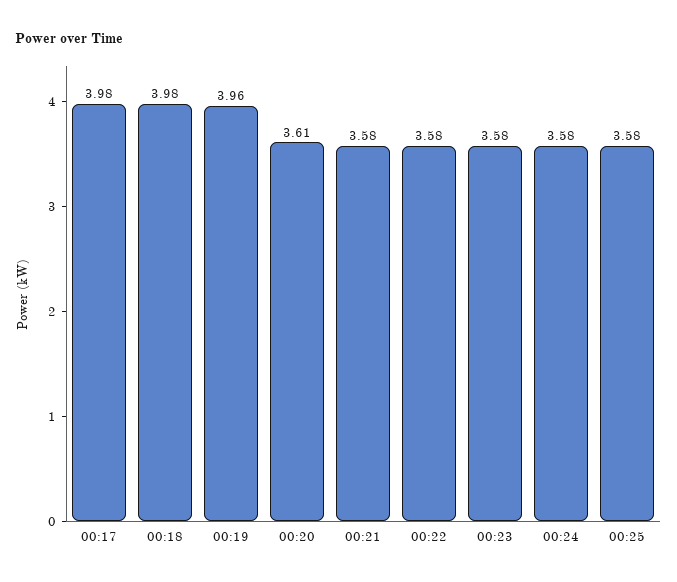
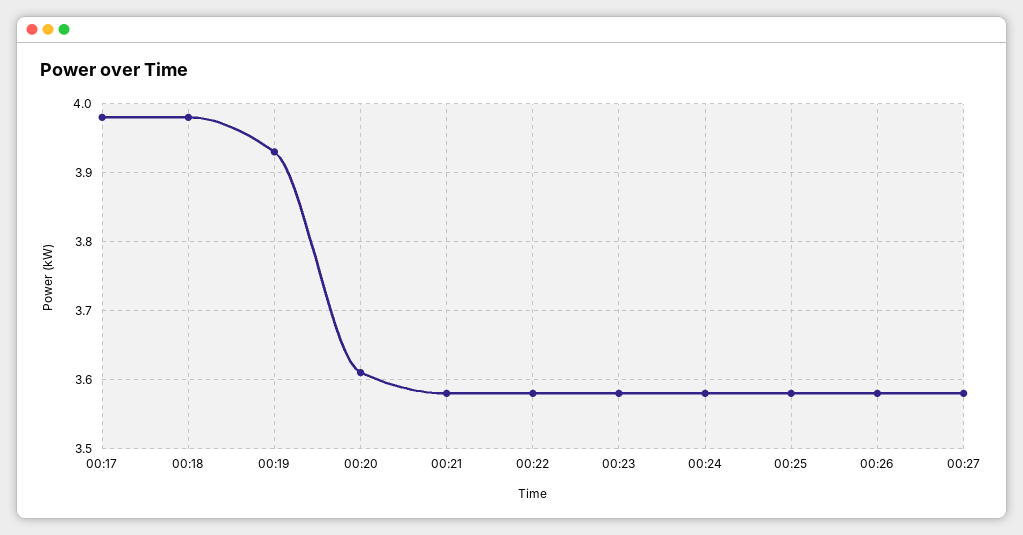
00:19: 3.96 -> 3.93
00:26: none -> 3.58
00:27: none -> 3.58

